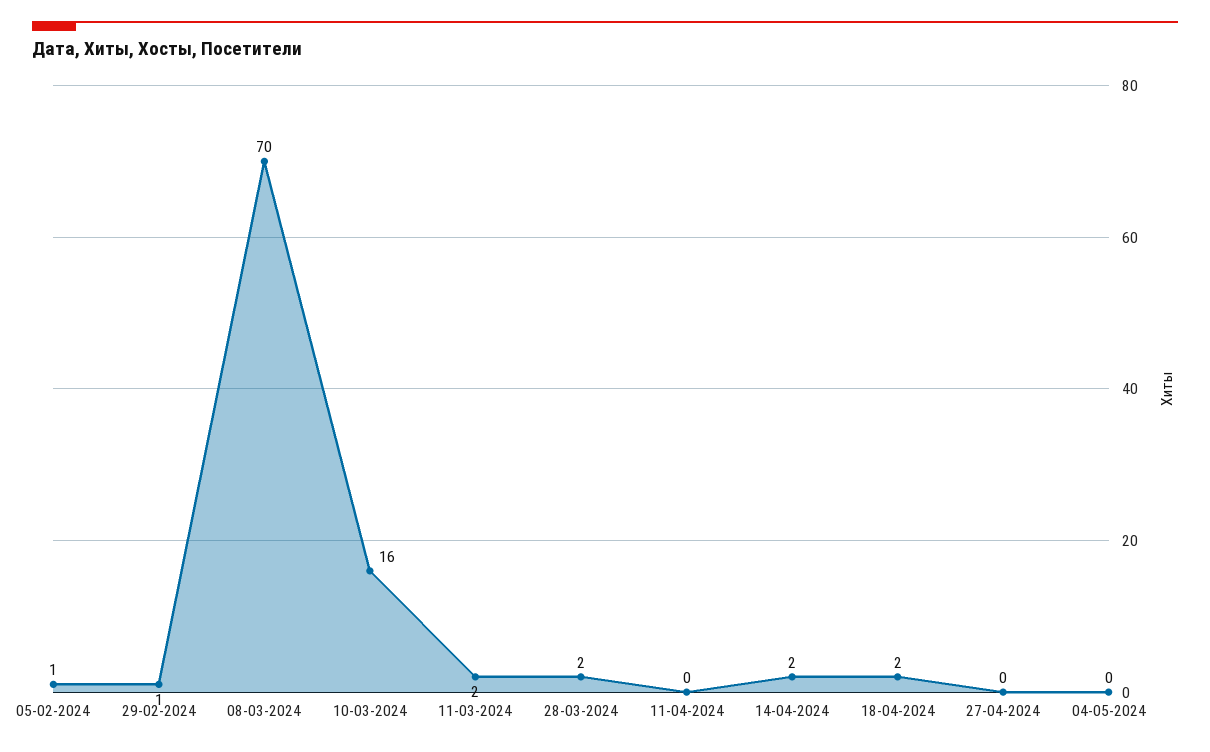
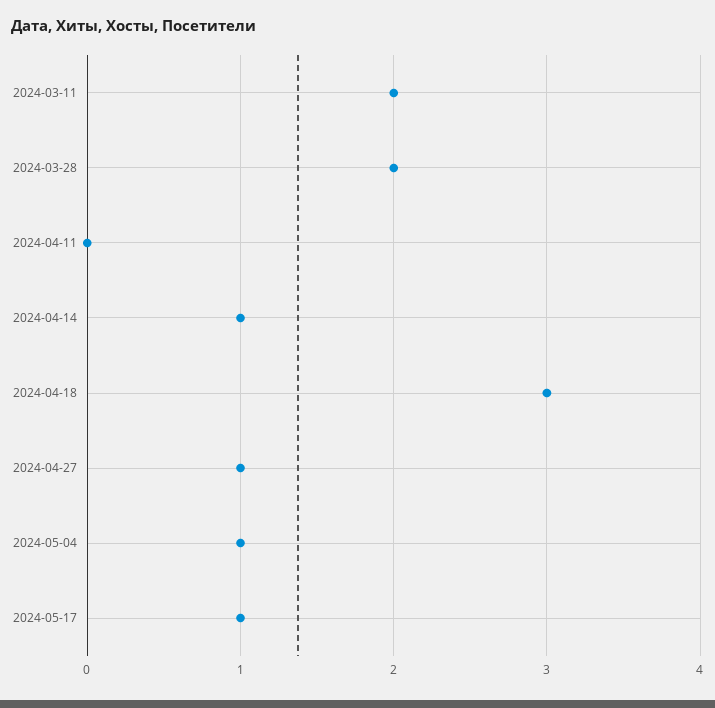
05-02-2024: 1 -> none
29-02-2024: 1 -> none
08-03-2024: 70 -> none
10-03-2024: 16 -> none
14-04-2024: 2 -> 1
18-04-2024: 2 -> 3
27-04-2024: 0 -> 1
04-05-2024: 0 -> 1
2024-05-17: none -> 1

